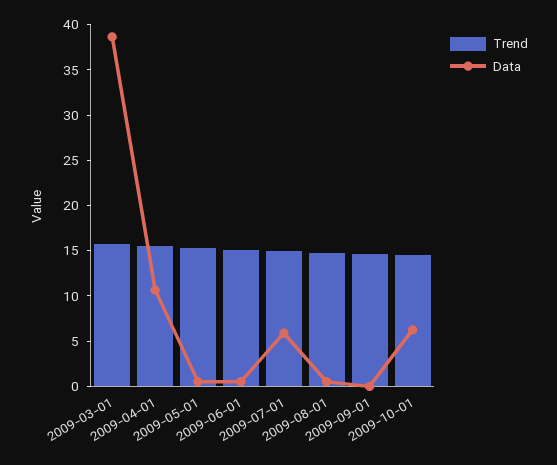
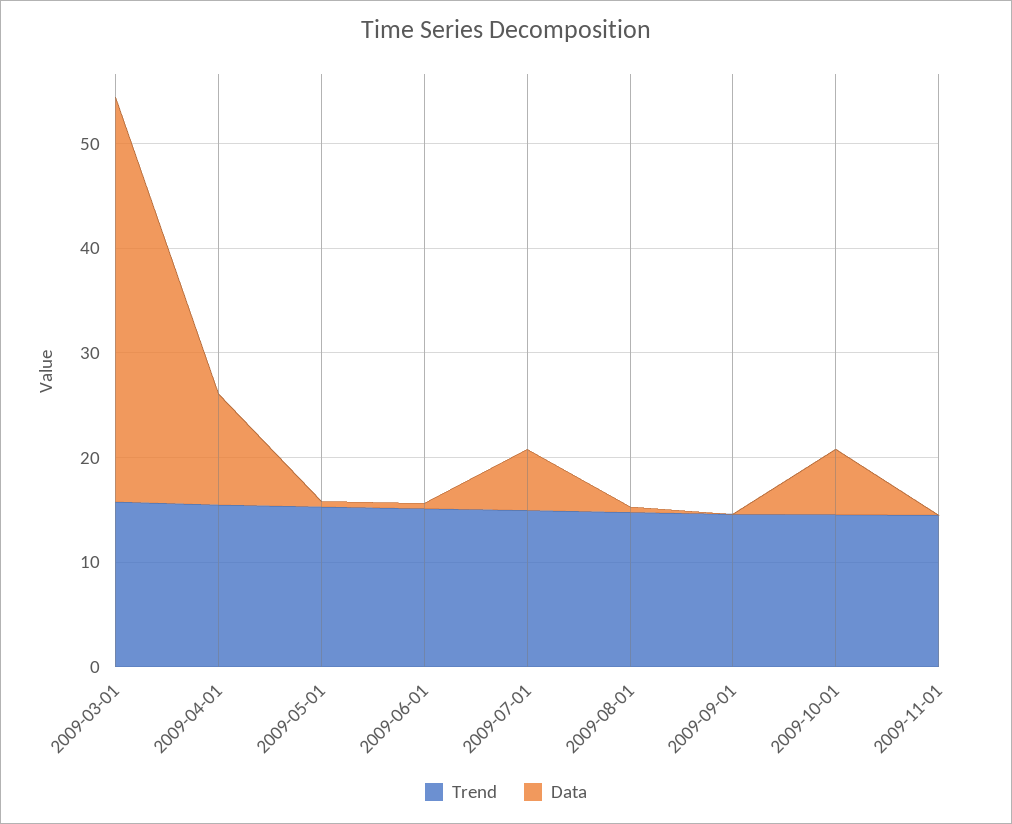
Trend, 2009-11-01: none -> 14
Data, 2009-11-01: none -> 0

